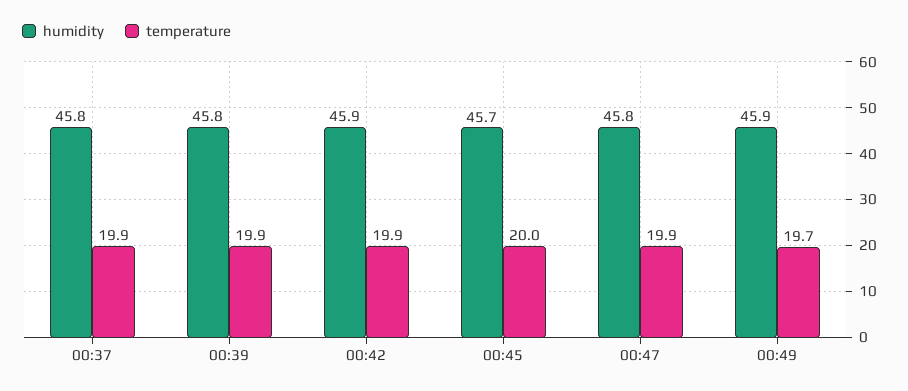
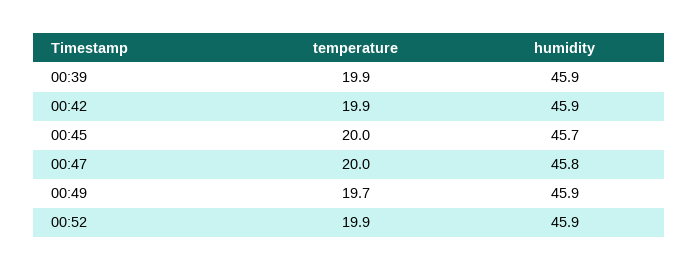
humidity, 00:37: 45.8 -> none
temperature, 00:37: 19.9 -> none
humidity, 00:39: 45.8 -> 45.9
temperature, 00:47: 19.9 -> 20
temperature, 00:52: none -> 19.9
humidity, 00:52: none -> 45.9

